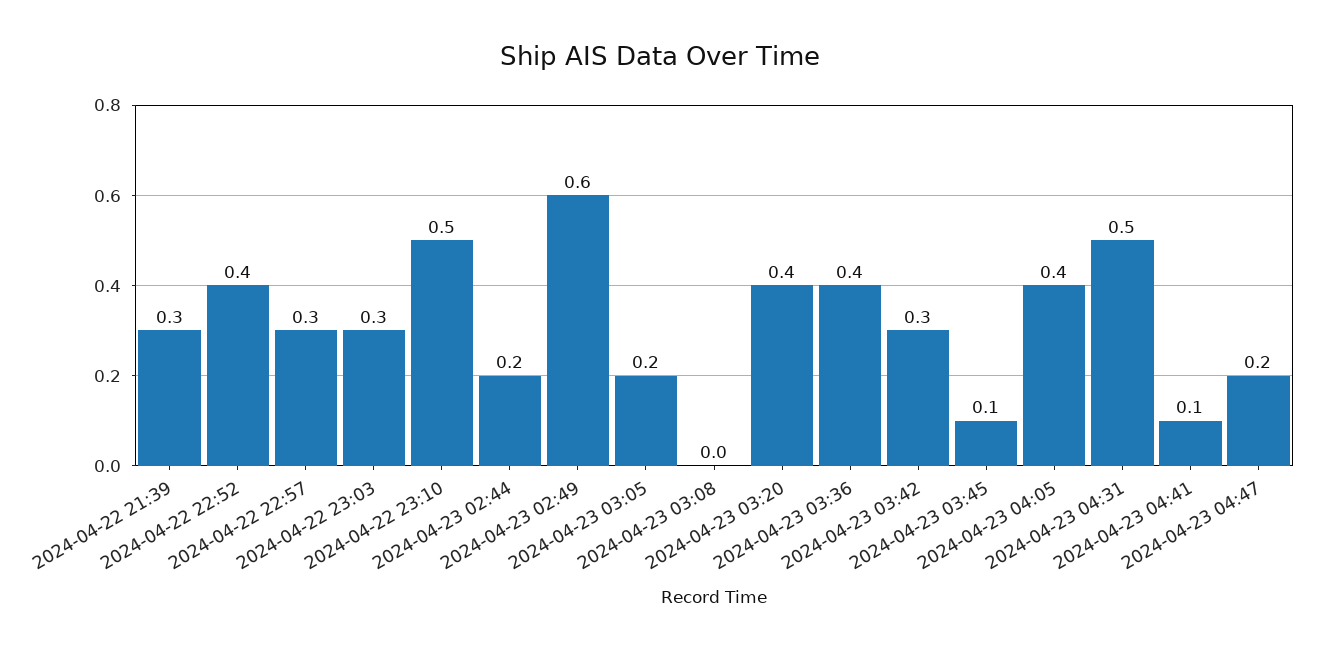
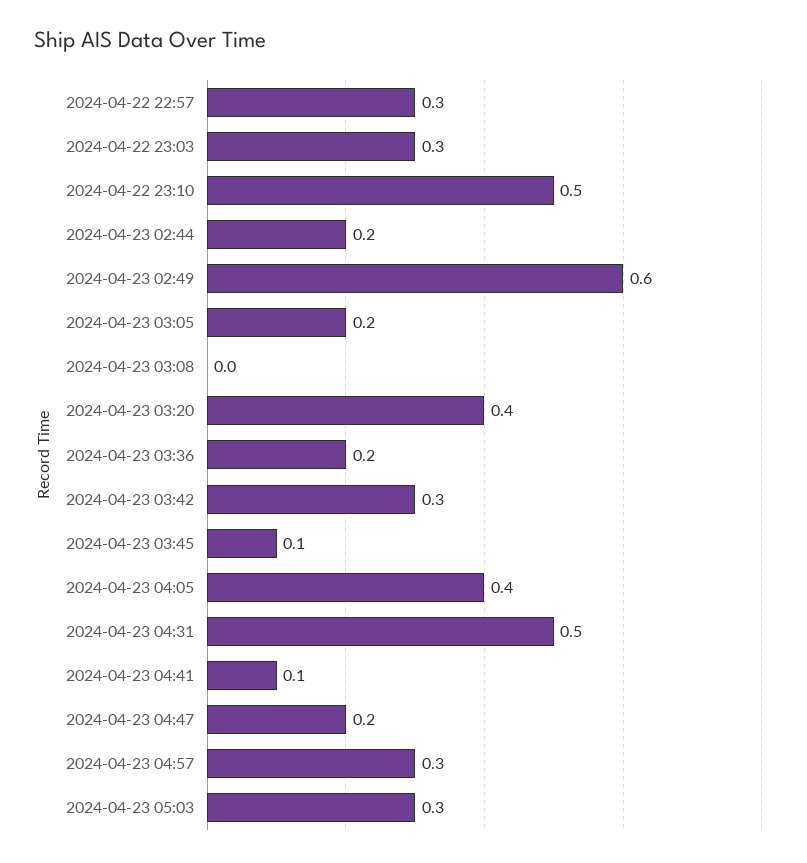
2024-04-22 21:39: 0.3 -> none
2024-04-22 22:52: 0.4 -> none
2024-04-23 03:36: 0.4 -> 0.2
2024-04-23 04:57: none -> 0.3
2024-04-23 05:03: none -> 0.3

